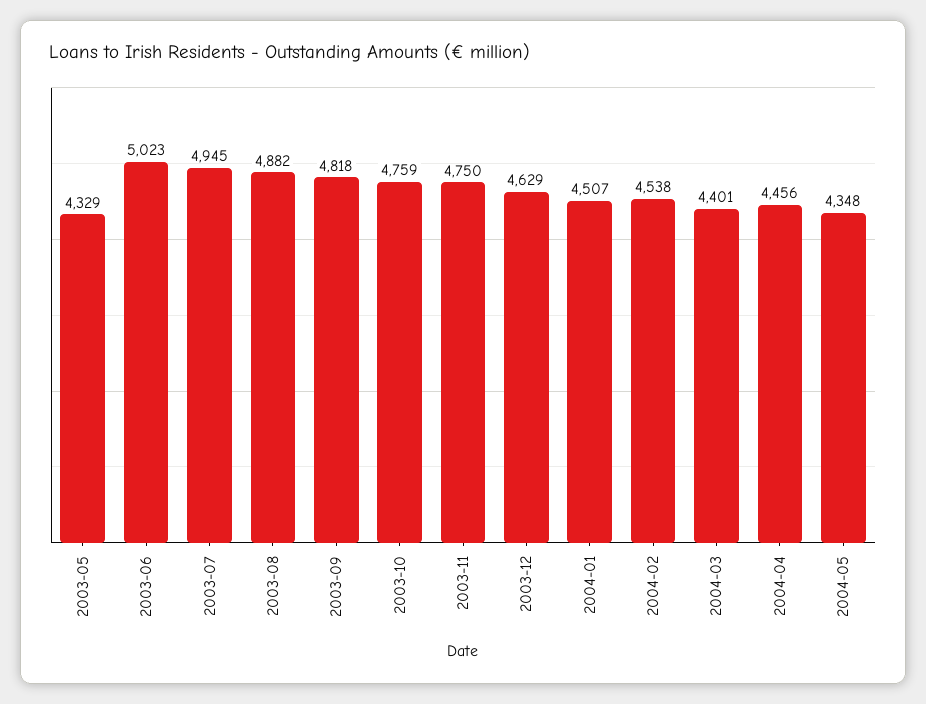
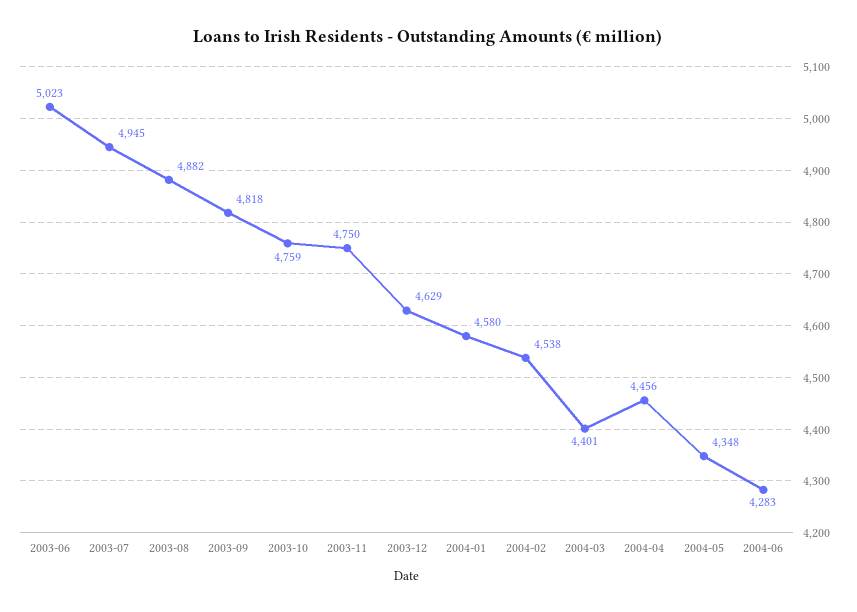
2003-05: 4329 -> none
2004-01: 4507 -> 4580
2004-06: none -> 4283

